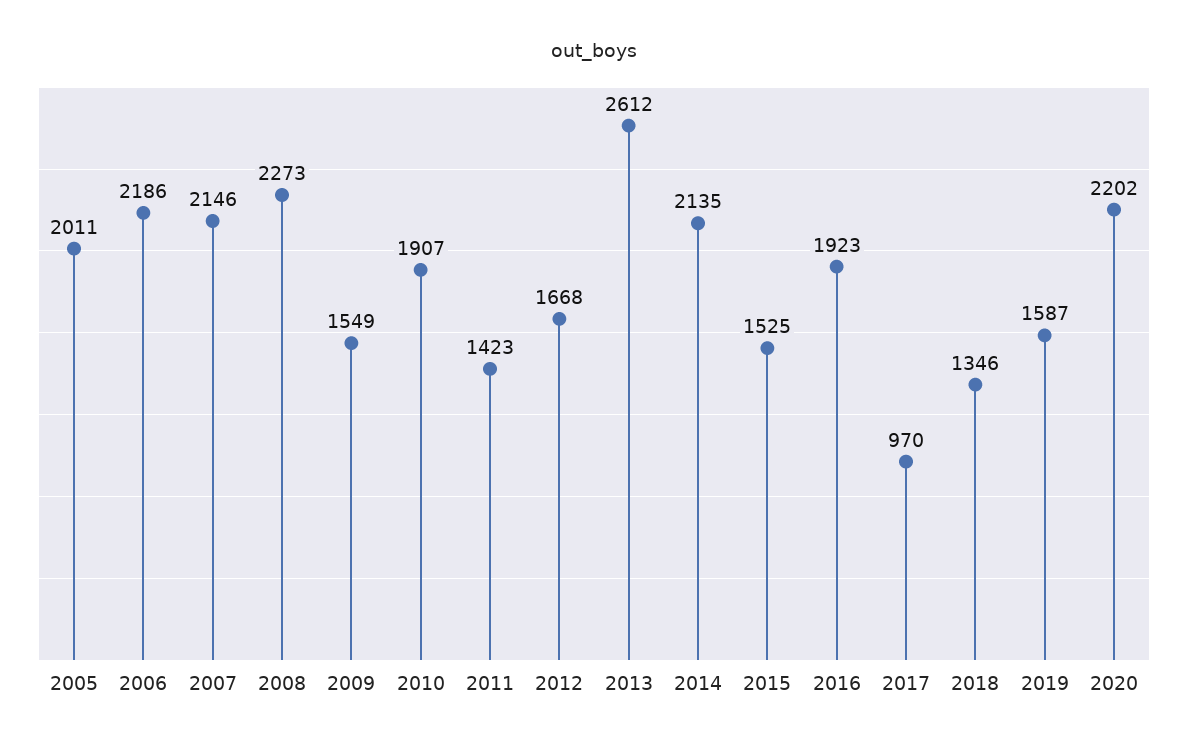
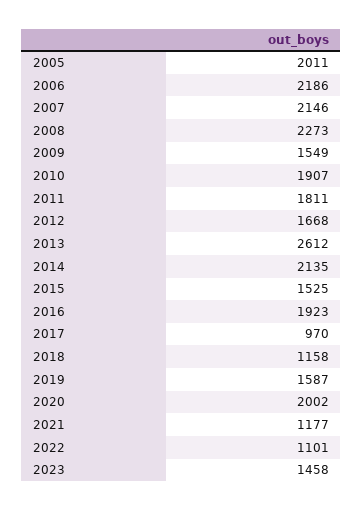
2011: 1423 -> 1811
2018: 1346 -> 1158
2020: 2202 -> 2002
2021: none -> 1177
2022: none -> 1101
2023: none -> 1458

